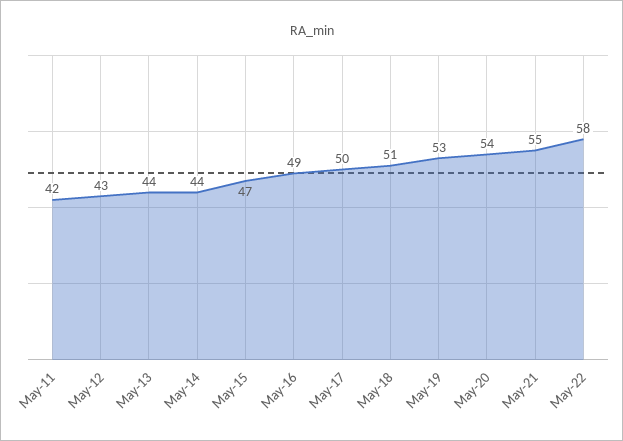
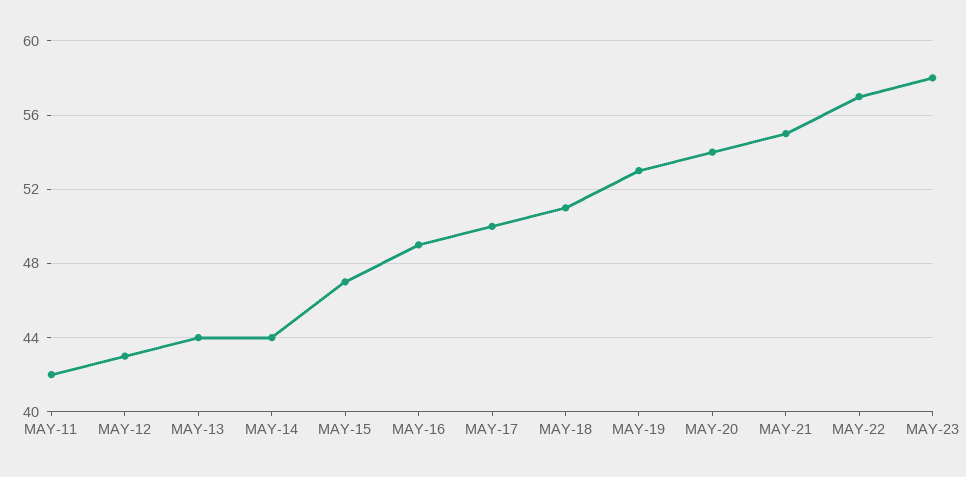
May-22: 58 -> 57
MAY-23: none -> 58

